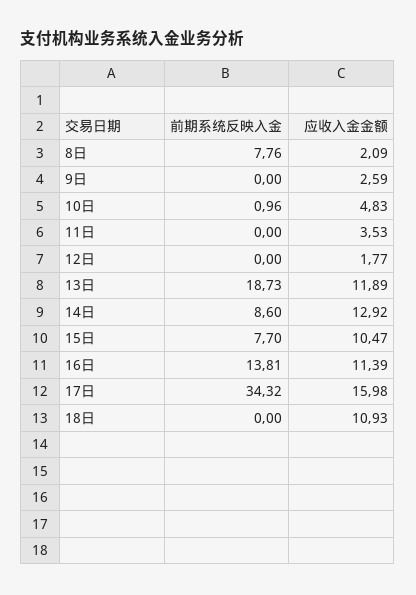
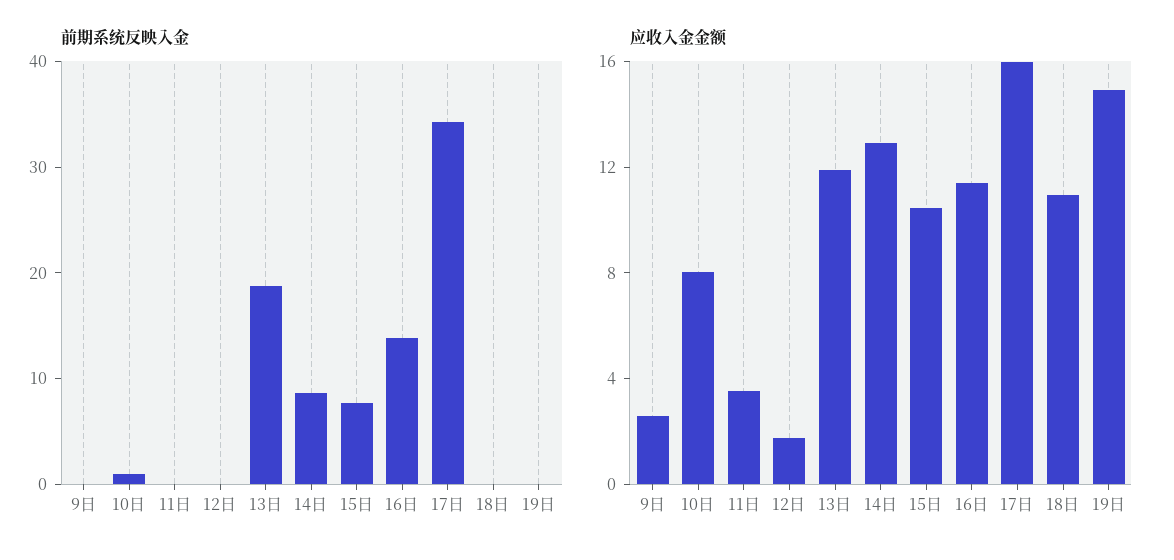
前期系统反映入金, 8日: 7.76 -> none
应收入金金额, 8日: 2.09 -> none
应收入金金额, 10日: 4.83 -> 8
前期系统反映入金, 19日: none -> 0
应收入金金额, 19日: none -> 15

